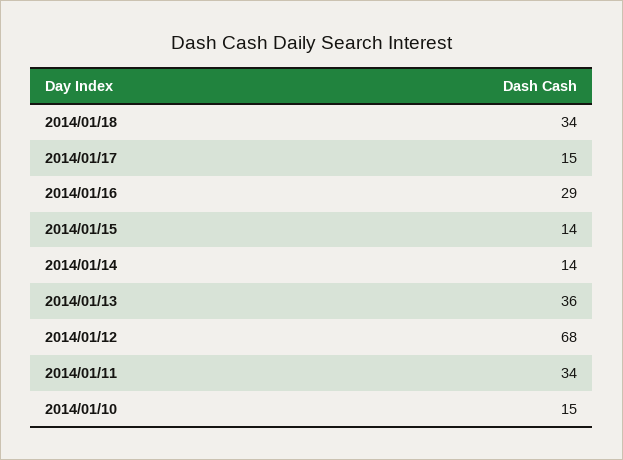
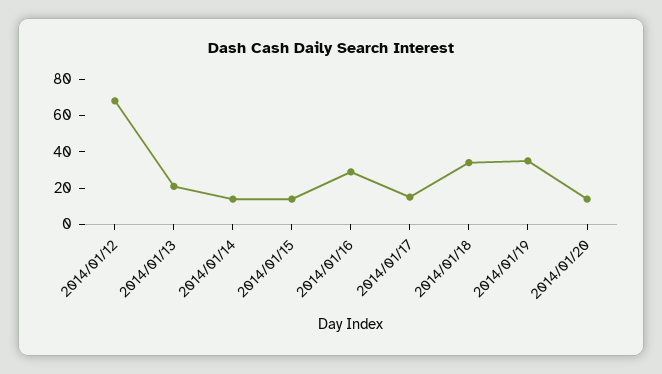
2014/01/13: 36 -> 20
2014/01/11: 34 -> none
2014/01/10: 15 -> none
2014/01/19: none -> 35
2014/01/20: none -> 15

